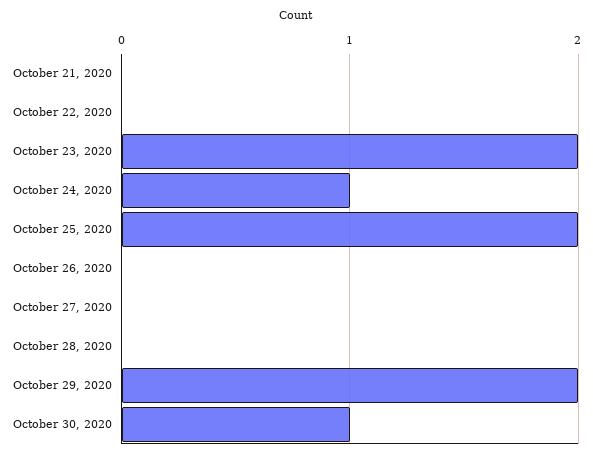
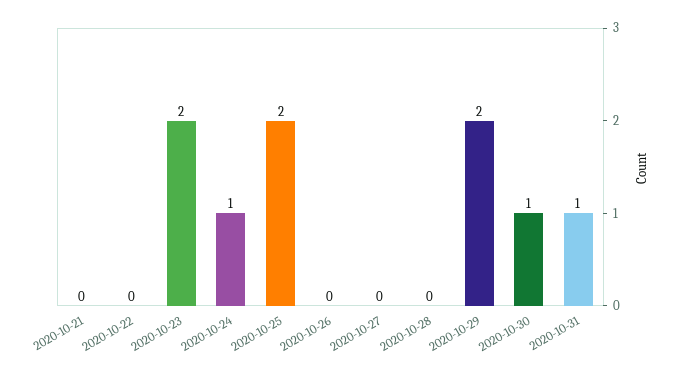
2020-10-31: none -> 1

